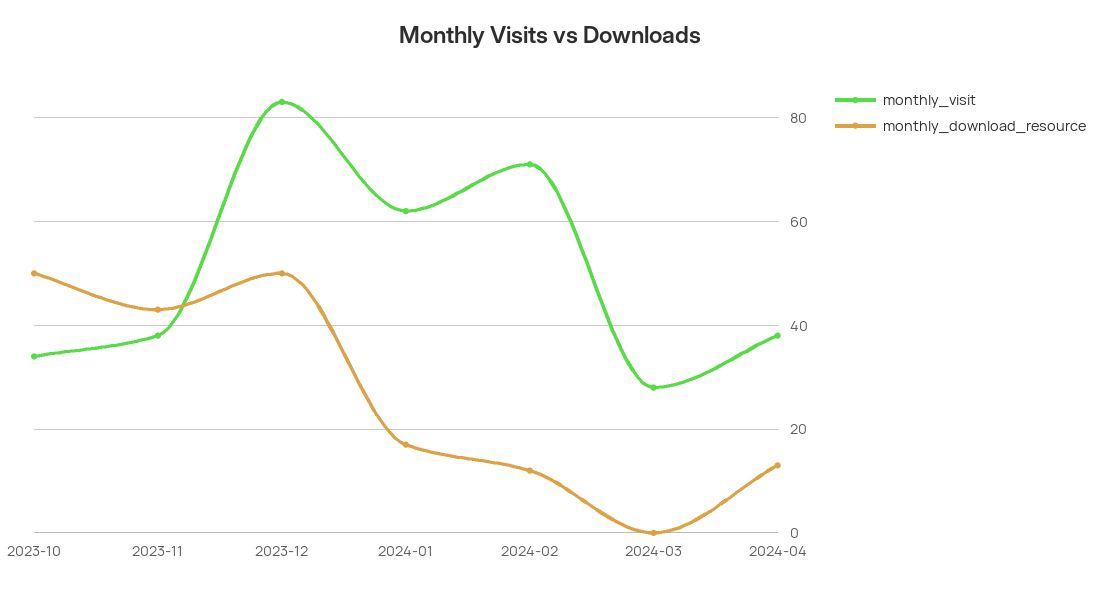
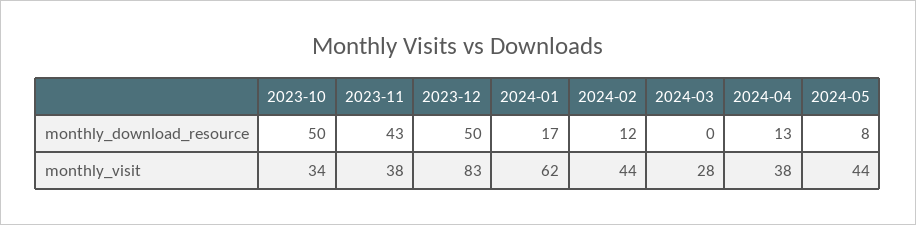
monthly_visit, 2024-02: 70 -> 44
monthly_download_resource, 2024-05: none -> 8
monthly_visit, 2024-05: none -> 44

